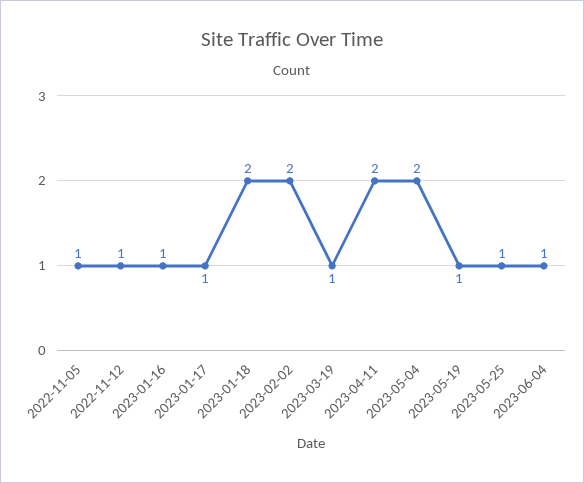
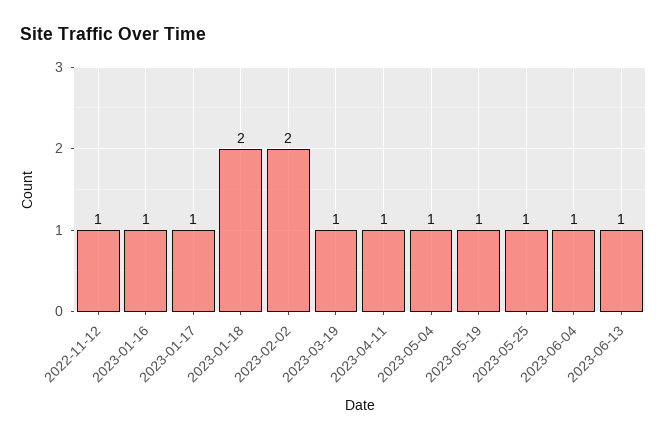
2022-11-05: 1 -> none
2023-04-11: 2 -> 1
2023-05-04: 2 -> 1
2023-06-13: none -> 1

